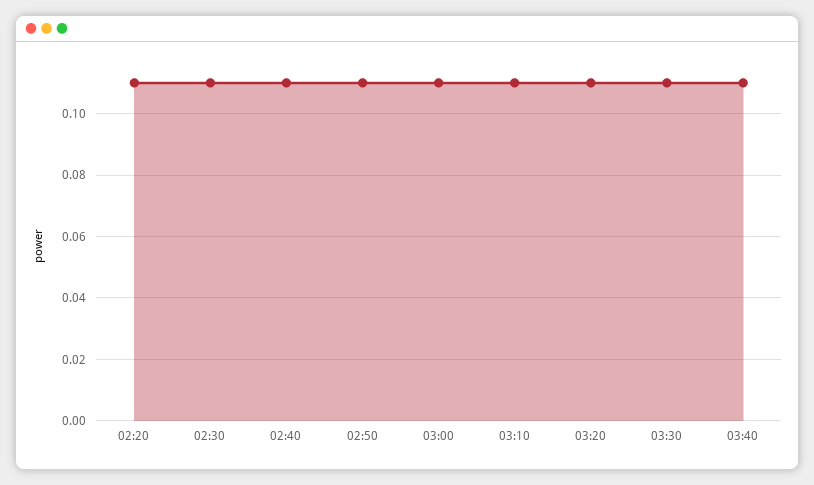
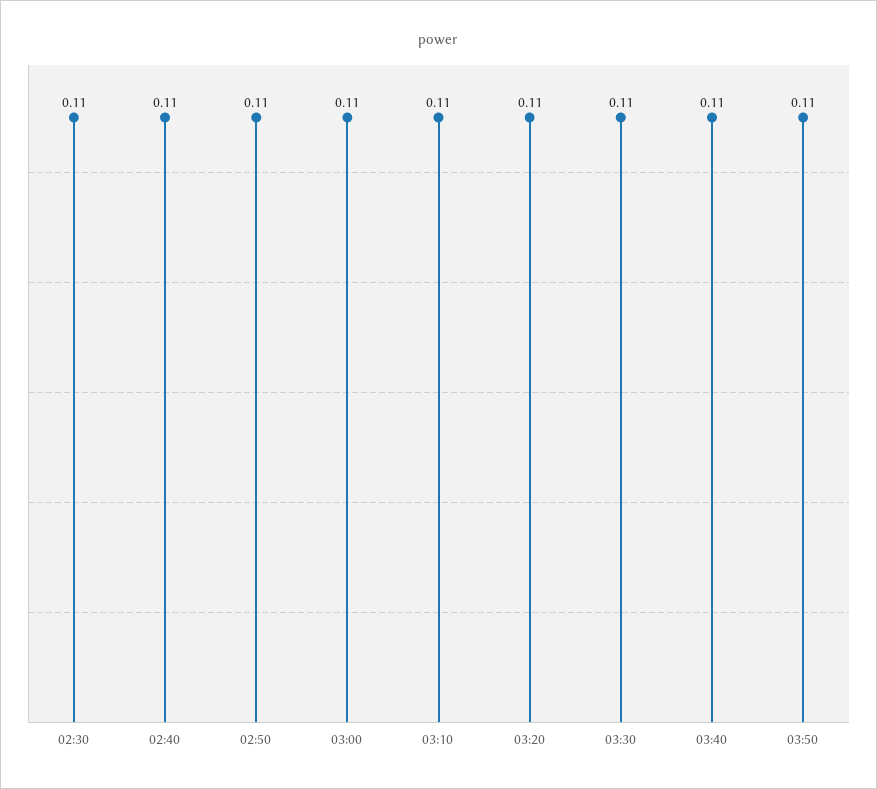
02:20: 0.11 -> none
03:50: none -> 0.11

